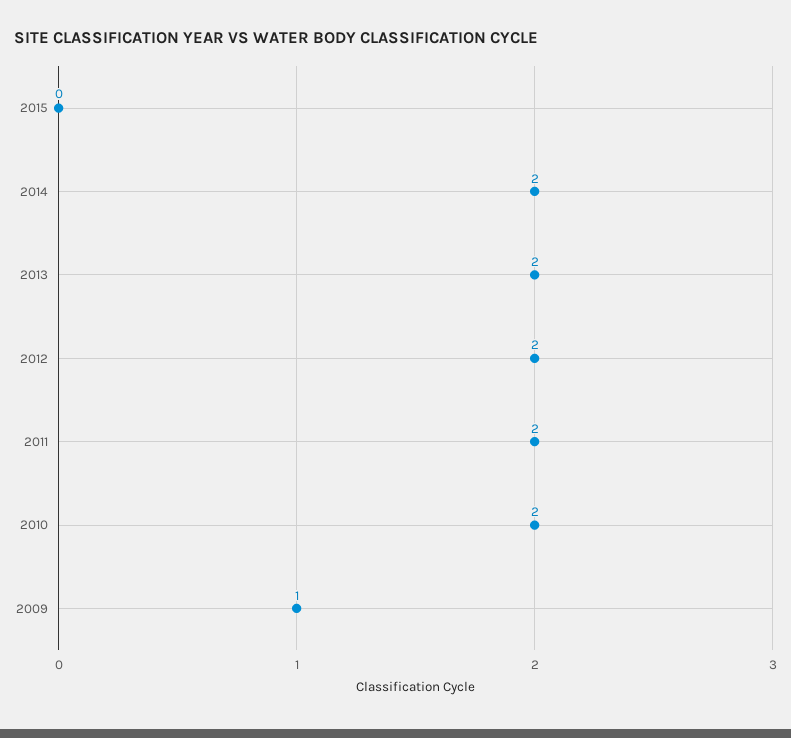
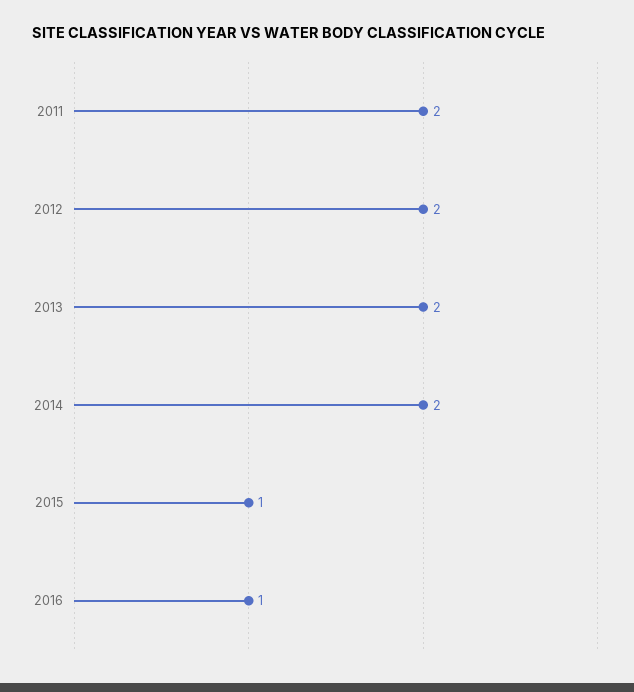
2015: 0 -> 1
2010: 2 -> none
2009: 1 -> none
2016: none -> 1

